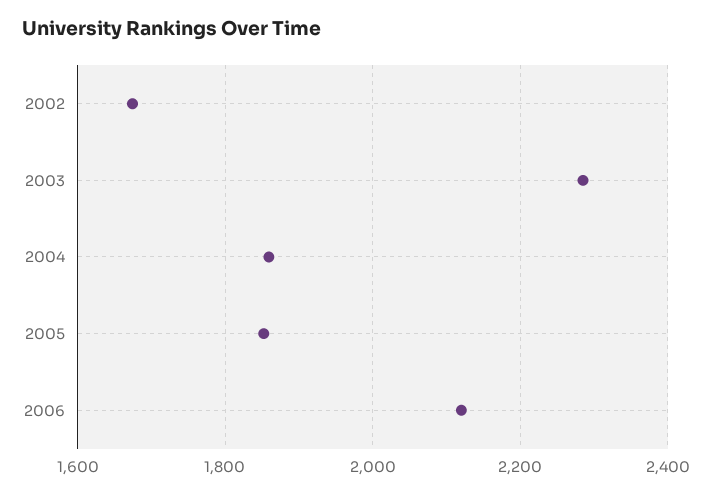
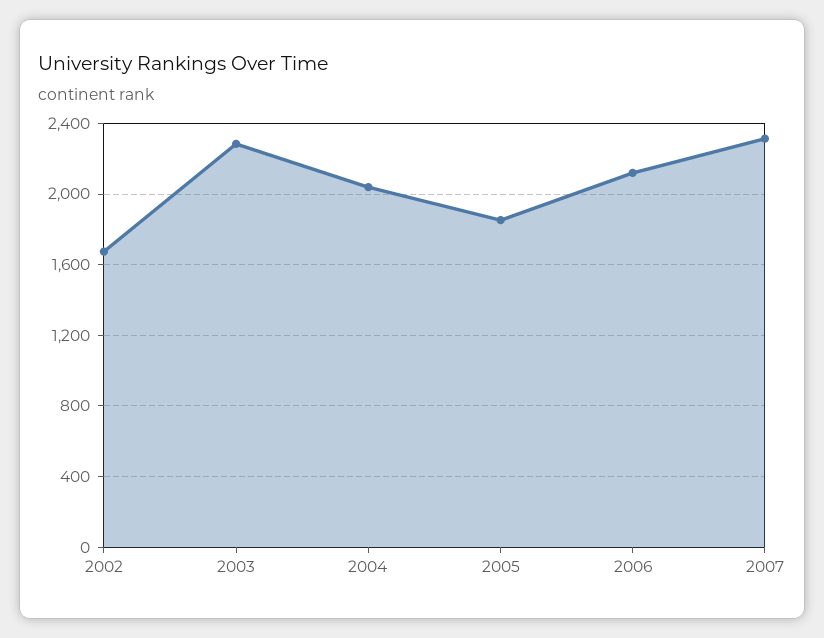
2004: 1860 -> 2050
2007: none -> 2300

